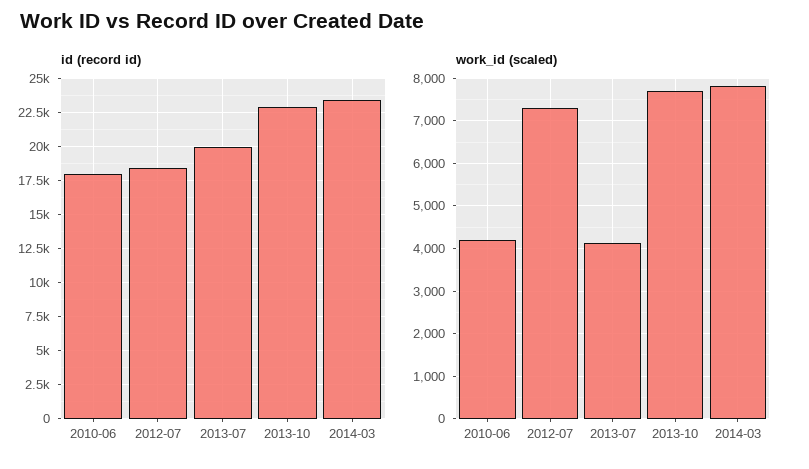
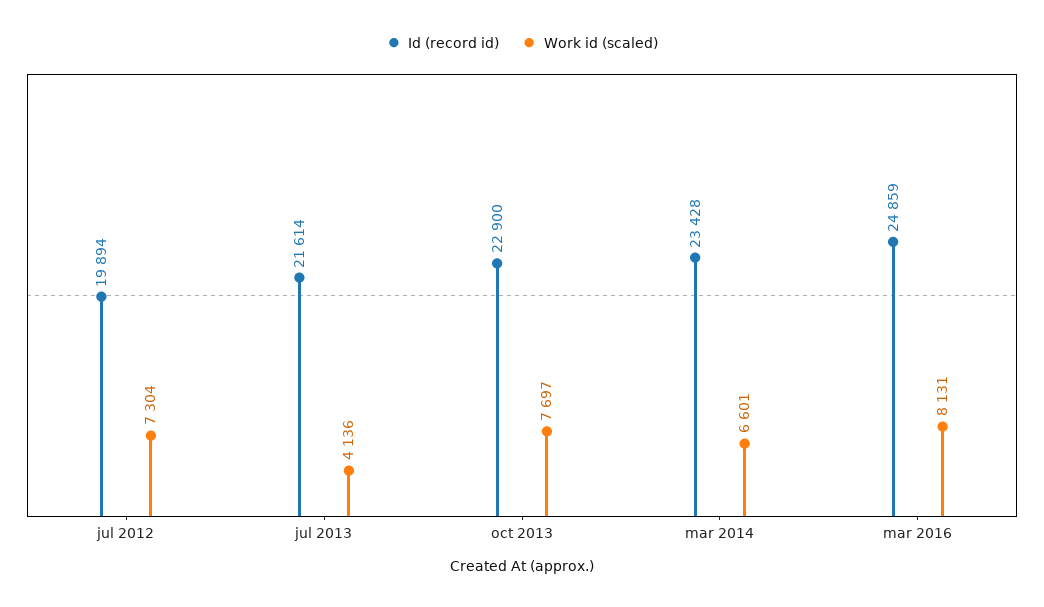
id (record id), 2010-06: 18000 -> none
id (record id), 2012-07: 18500 -> 19894
id (record id), 2013-07: 20000 -> 21614
work_id (scaled), 2010-06: 4200 -> none
work_id (scaled), 2014-03: 7800 -> 6601
id (record id), mar 2016: none -> 24859
work_id (scaled), mar 2016: none -> 8131

